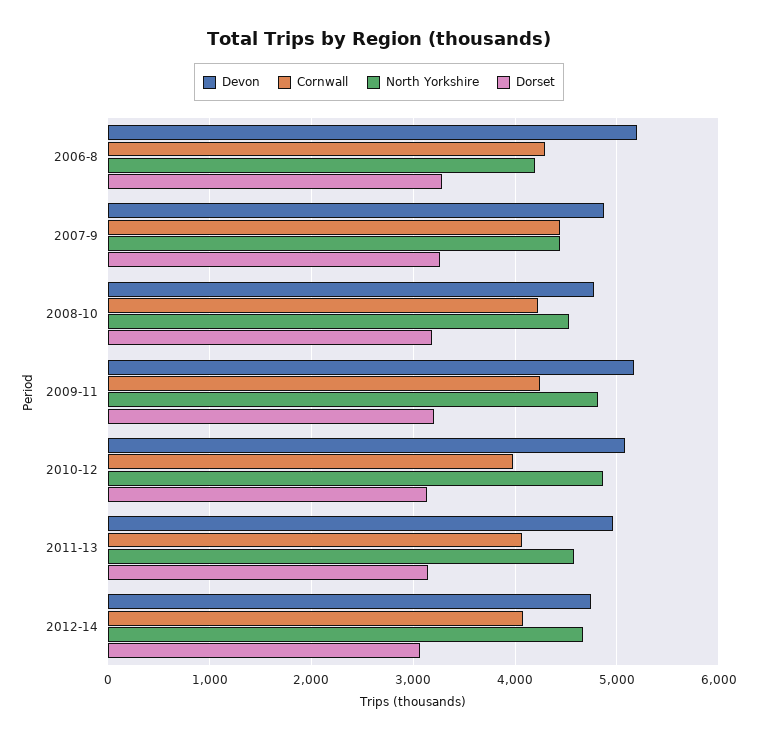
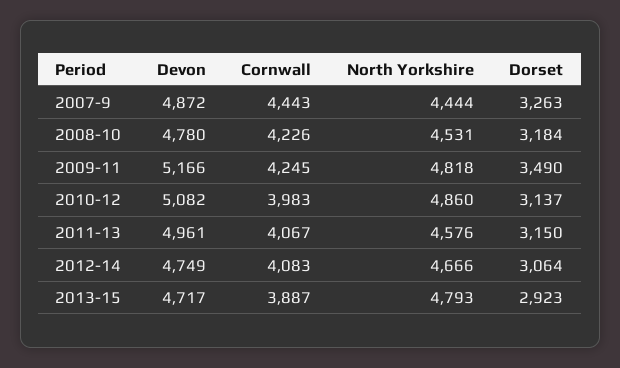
Devon, 2006-8: 5200 -> none
Cornwall, 2006-8: 4300 -> none
North Yorkshire, 2006-8: 4200 -> none
Dorset, 2006-8: 3300 -> none
Dorset, 2009-11: 3200 -> 3490
Devon, 2013-15: none -> 4717
Cornwall, 2013-15: none -> 3887
North Yorkshire, 2013-15: none -> 4793
Dorset, 2013-15: none -> 2923

